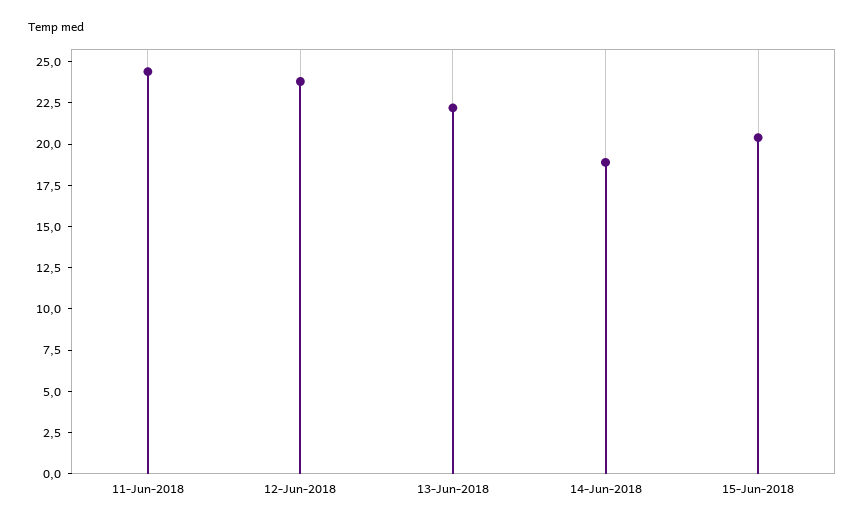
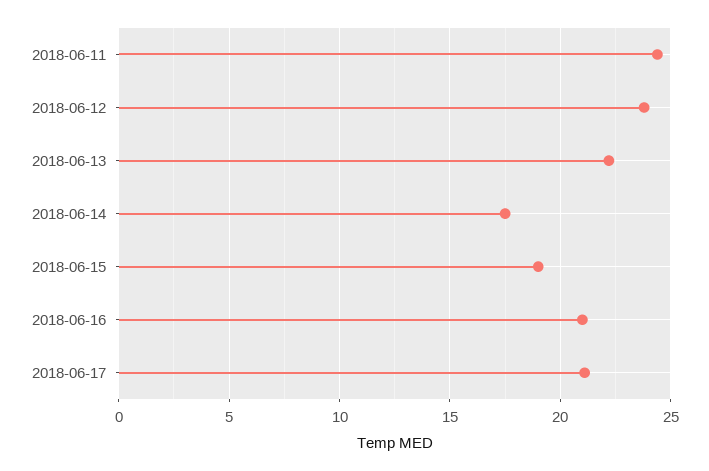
14-Jun-2018: 19 -> 17.5
15-Jun-2018: 20.5 -> 19
2018-06-16: none -> 21
2018-06-17: none -> 21

